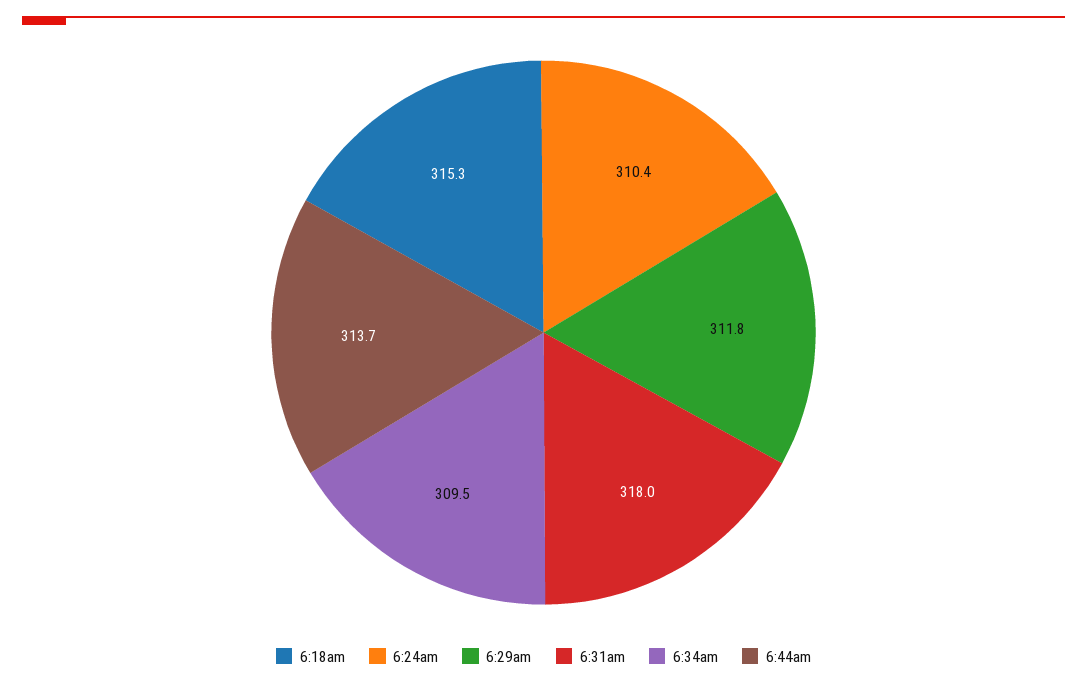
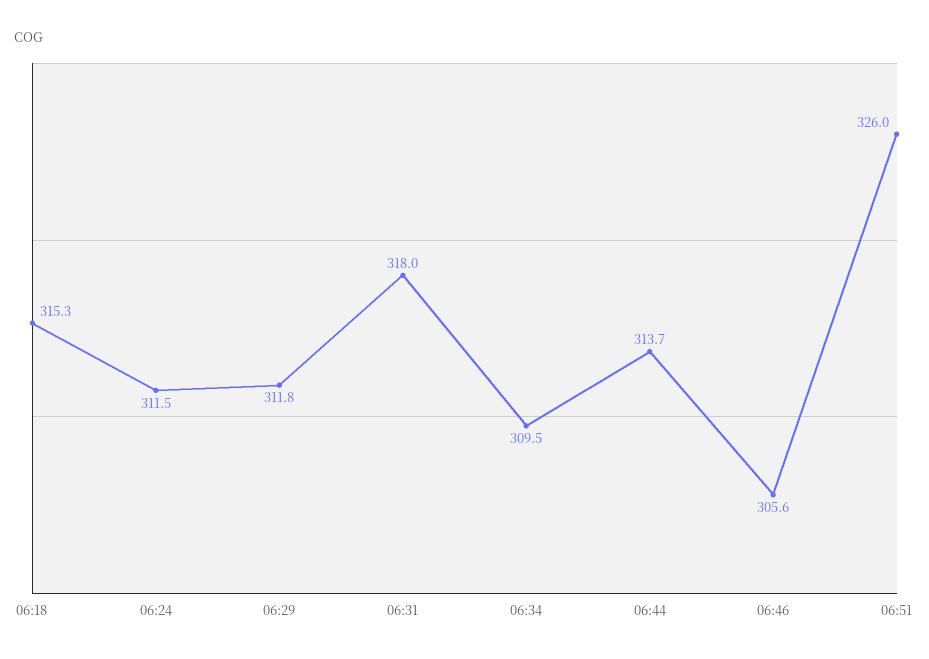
6:24am: 310.4 -> 311.5
06:46: none -> 305.6
06:51: none -> 326

